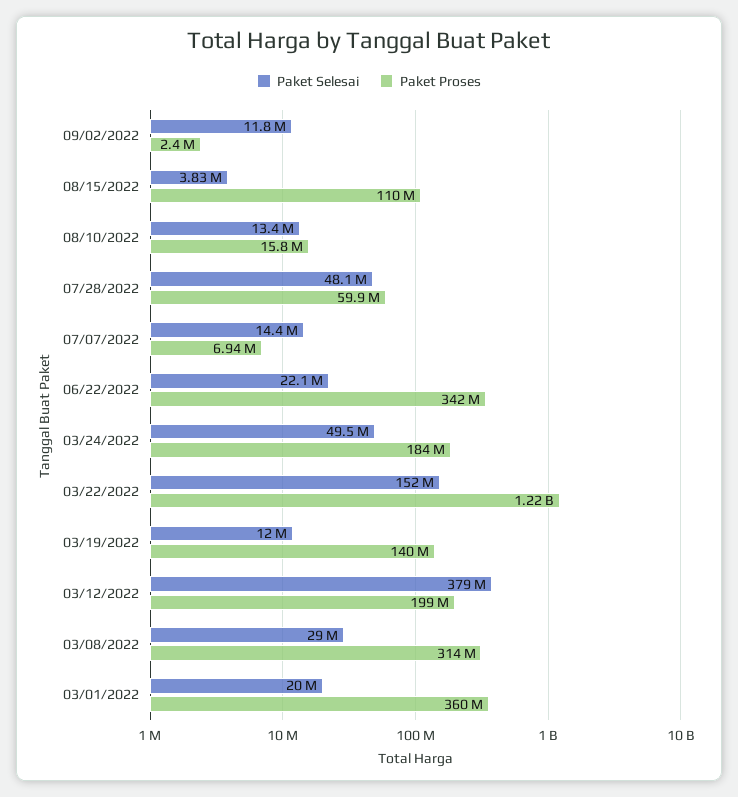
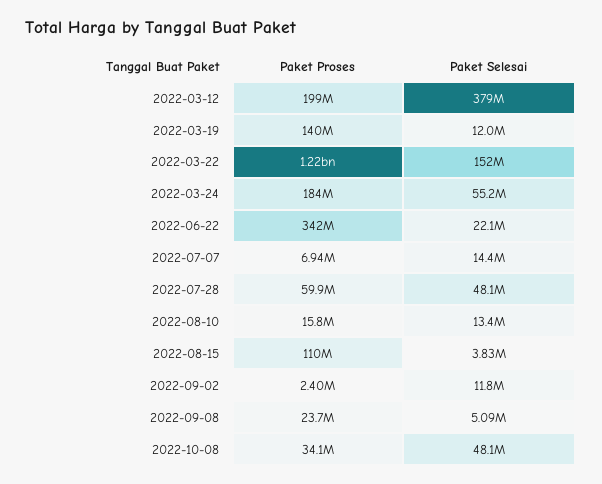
Paket Selesai, 03/24/2022: 49500000 -> 55200000
Paket Selesai, 03/08/2022: 29000000 -> none
Paket Proses, 03/08/2022: 314000000 -> none
Paket Selesai, 03/01/2022: 20000000 -> none
Paket Proses, 03/01/2022: 360000000 -> none
Paket Proses, 2022-09-08: none -> 23700000
Paket Selesai, 2022-09-08: none -> 5090000
Paket Proses, 2022-10-08: none -> 34100000
Paket Selesai, 2022-10-08: none -> 48100000

